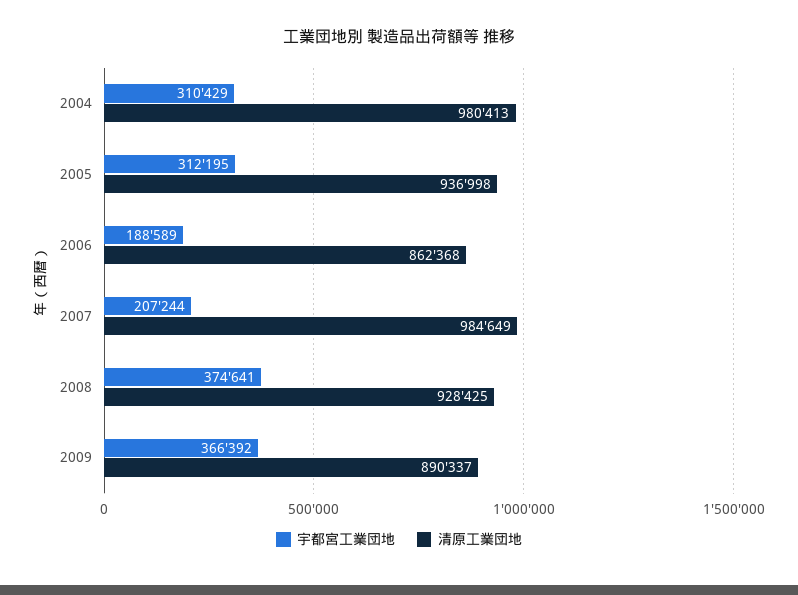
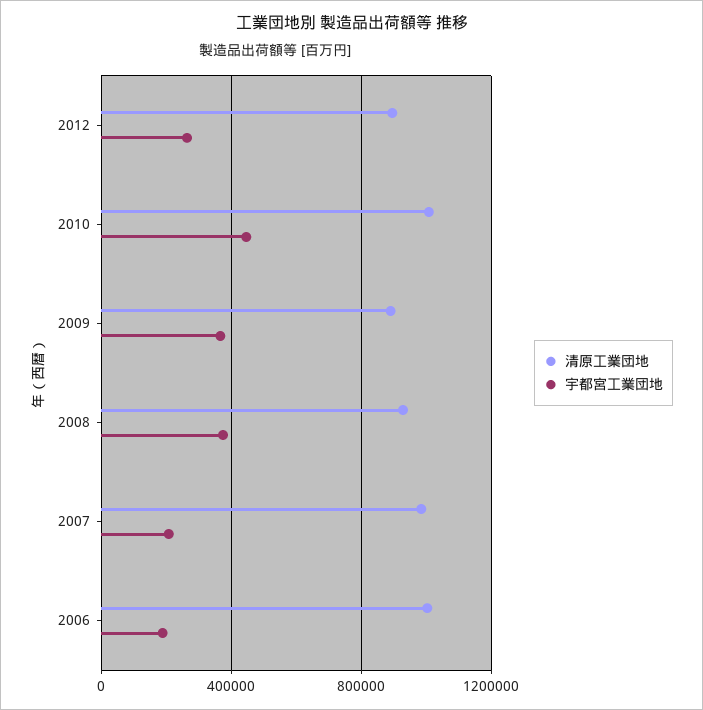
宇都宮工業団地, 2004: 310429 -> none
清原工業団地, 2004: 980413 -> none
宇都宮工業団地, 2005: 312195 -> none
清原工業団地, 2005: 936998 -> none
清原工業団地, 2006: 862368 -> 1000000
清原工業団地, 2012: none -> 900000
宇都宮工業団地, 2012: none -> 250000
清原工業団地, 2010: none -> 1000000
宇都宮工業団地, 2010: none -> 450000

